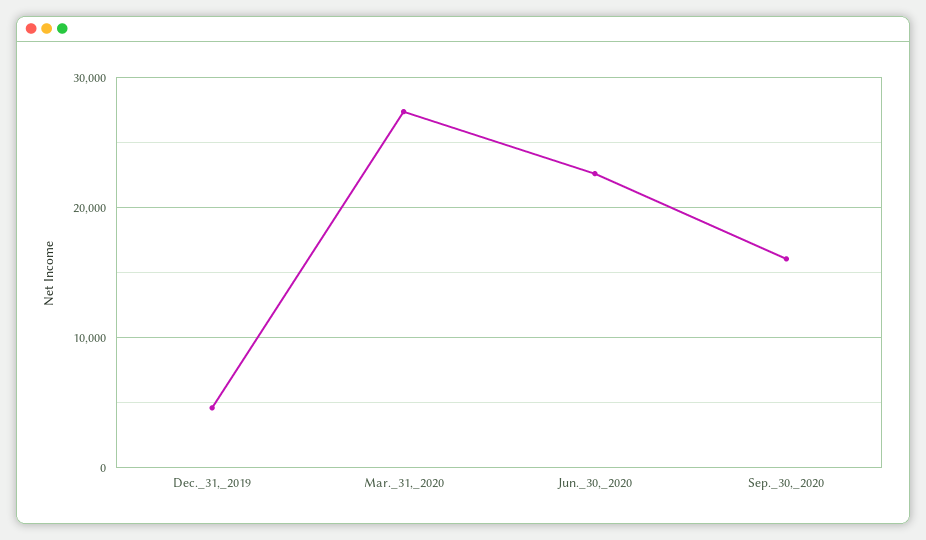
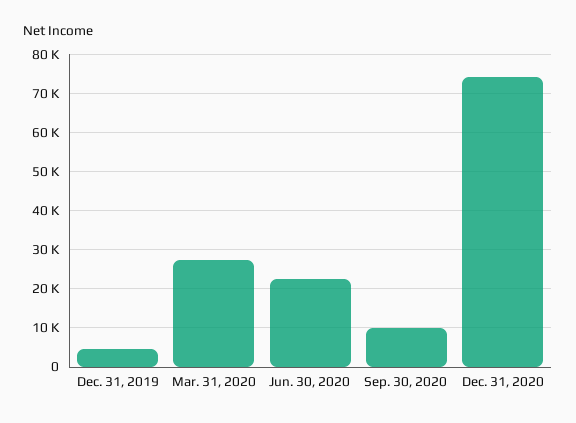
Sep._30,_2020: 16000 -> 10000
Dec. 31, 2020: none -> 74000

